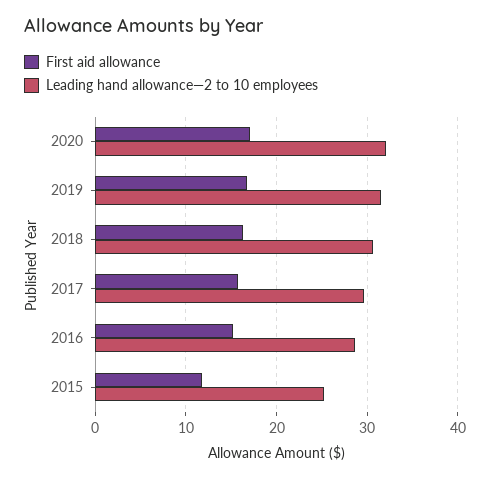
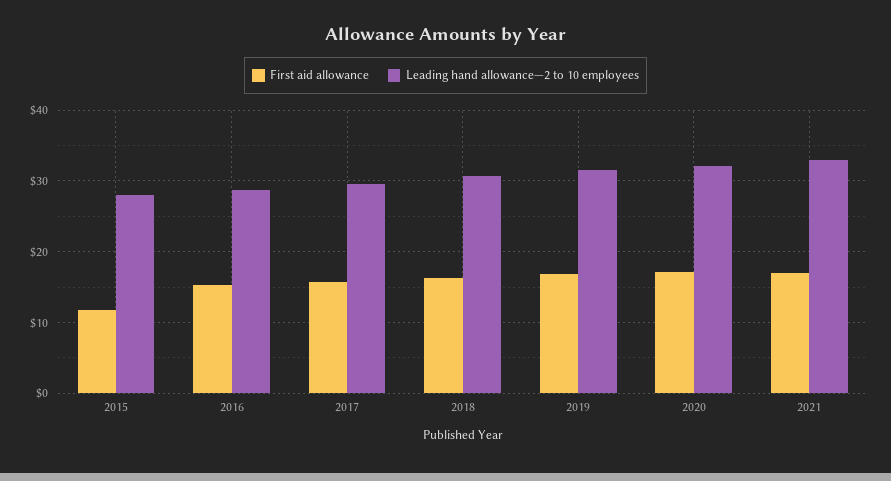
Leading hand allowance—2 to 10 employees, 2015: 25 -> 28
First aid allowance, 2021: none -> 17
Leading hand allowance—2 to 10 employees, 2021: none -> 33

